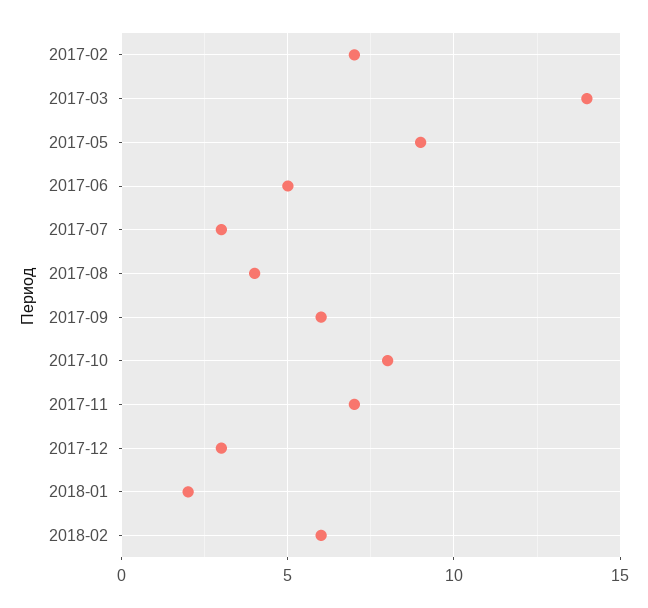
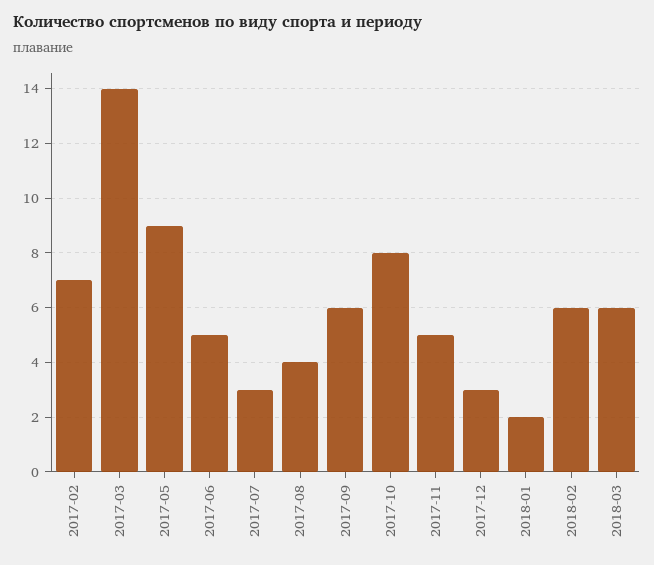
2017-11: 7 -> 5
2018-03: none -> 6

